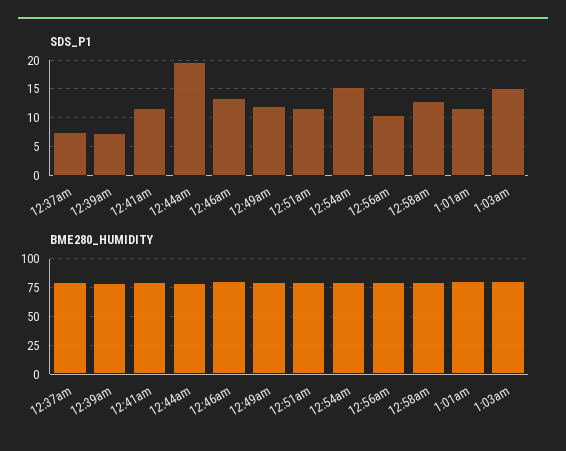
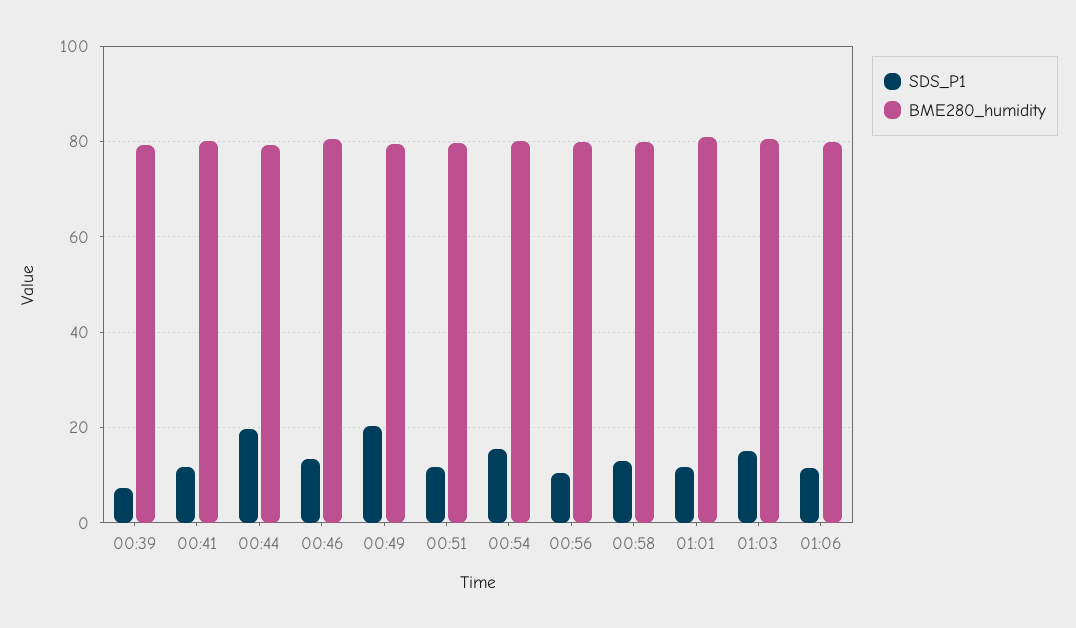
SDS_P1, 12:37am: 7.5 -> none
SDS_P1, 12:49am: 12.5 -> 20
BME280_HUMIDITY, 12:37am: 75 -> none
SDS_P1, 01:06: none -> 12
BME280_HUMIDITY, 01:06: none -> 80

